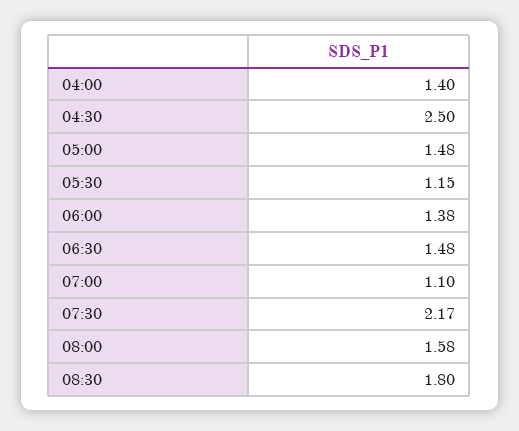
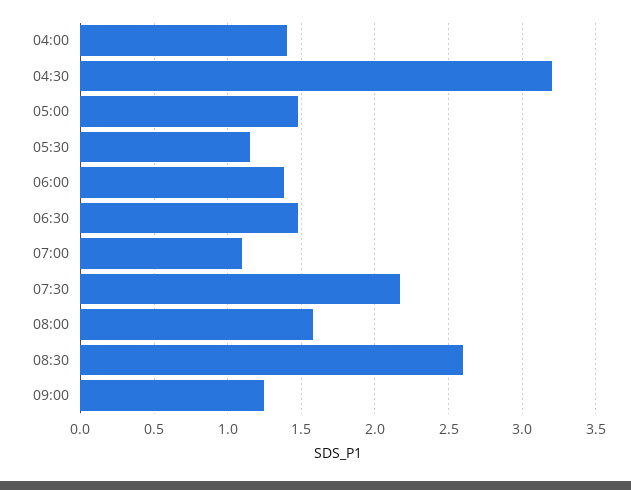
04:30: 2.5 -> 3.2
08:30: 1.8 -> 2.6
09:00: none -> 1.25

